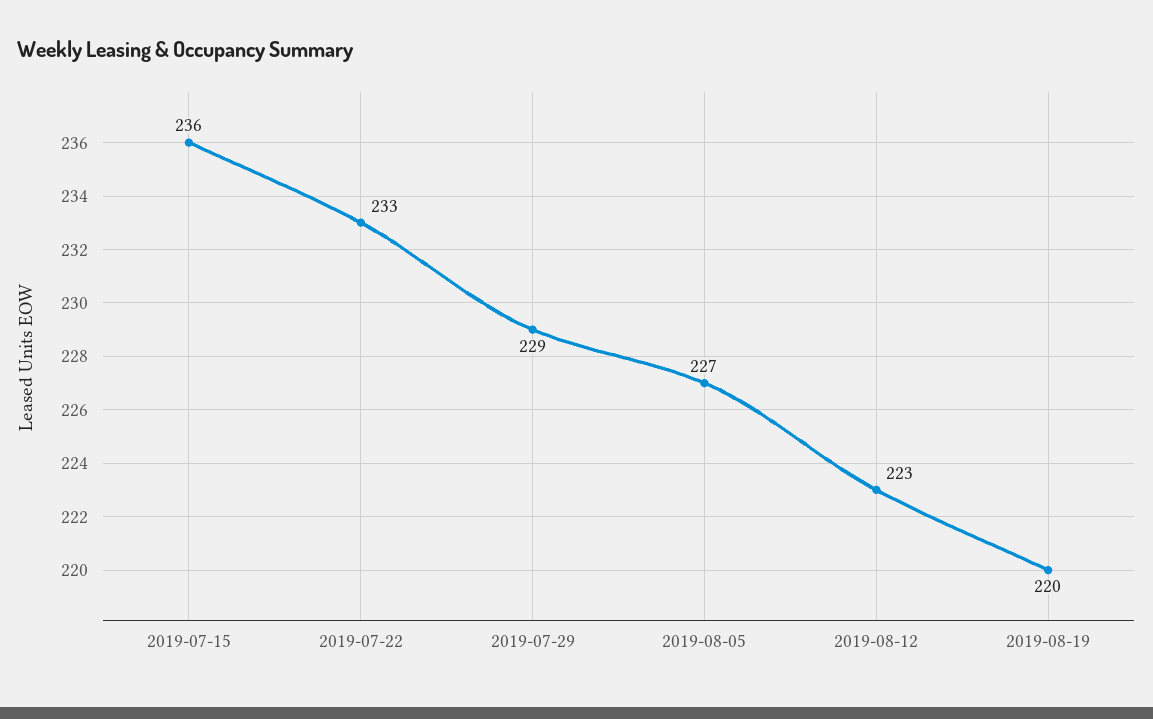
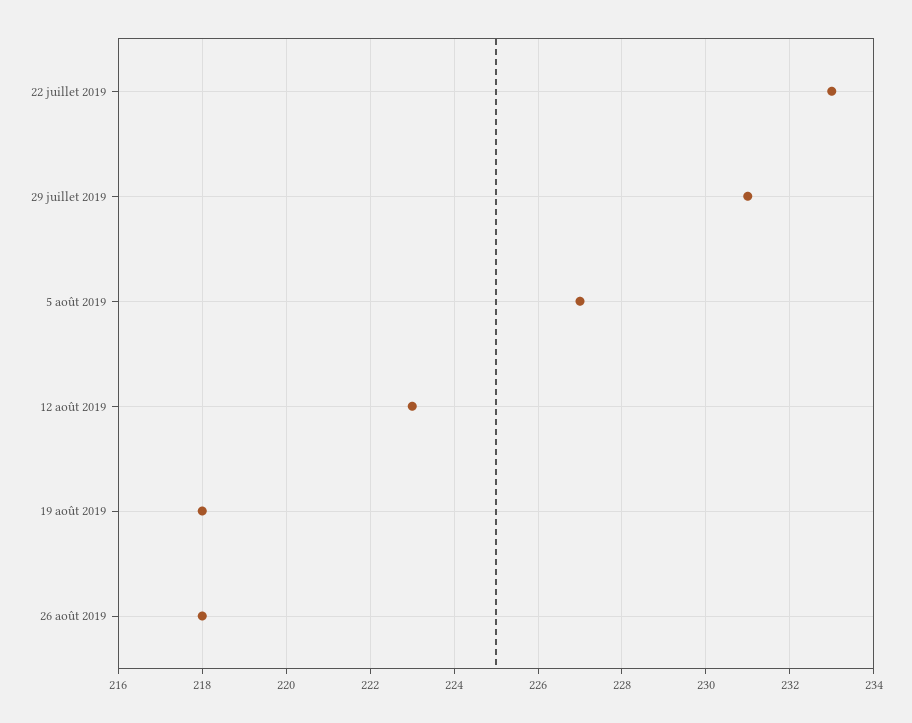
2019-07-15: 236 -> none
2019-07-29: 229 -> 231
2019-08-19: 220 -> 218
26 août 2019: none -> 218

